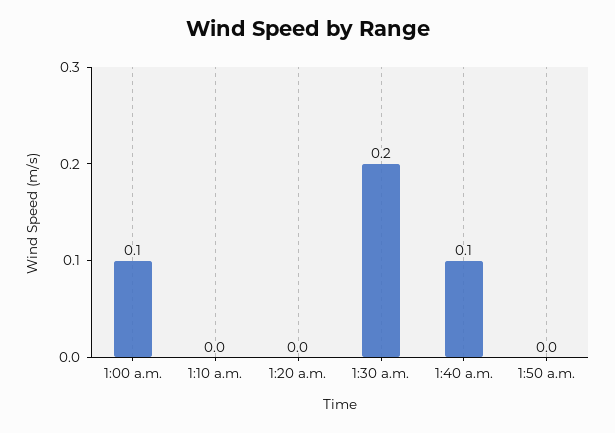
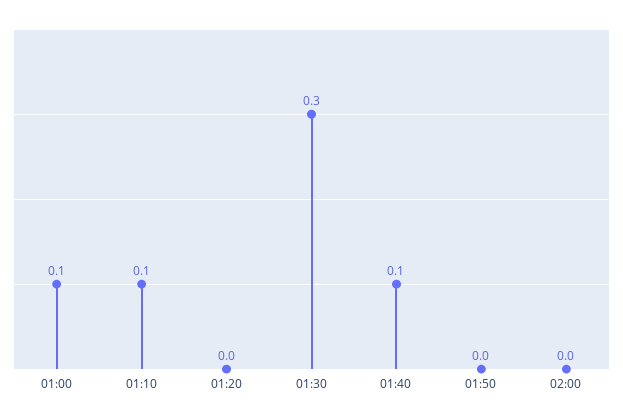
1:10 a.m.: 0 -> 0.1
1:30 a.m.: 0.2 -> 0.3
02:00: none -> 0

